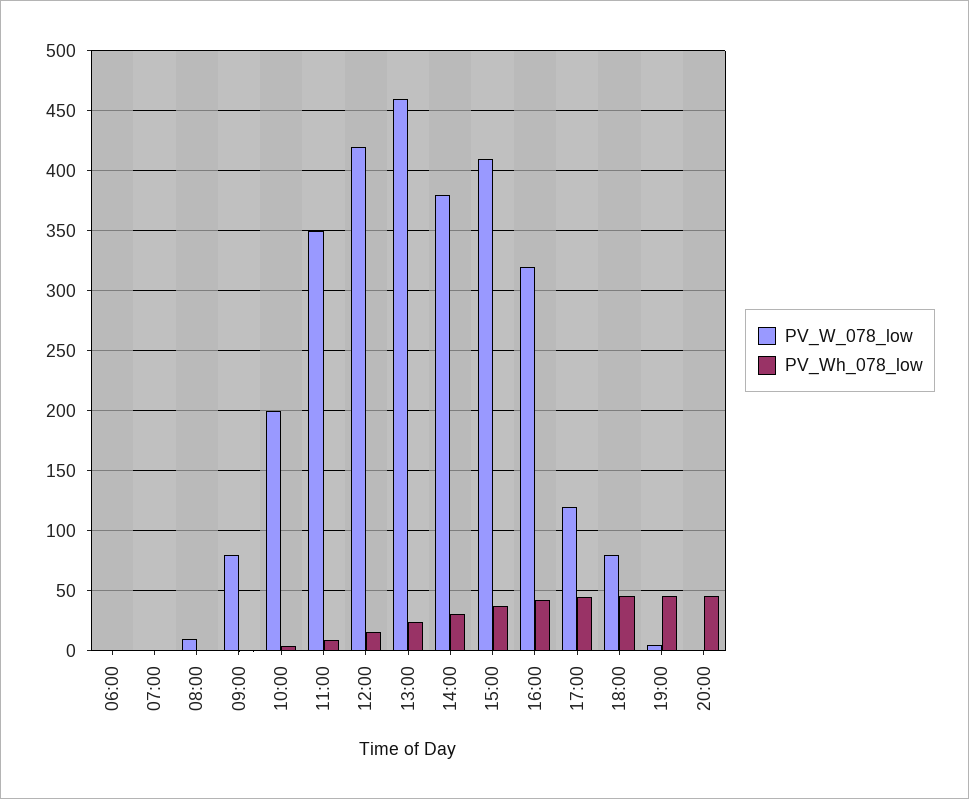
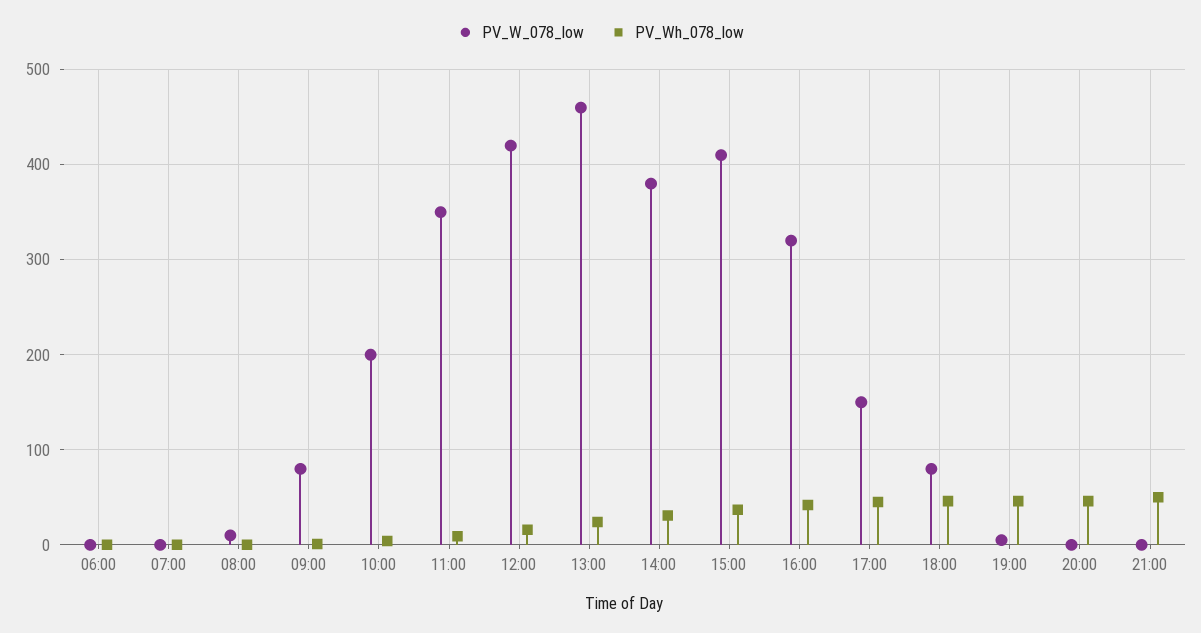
PV_W_078_low, 17:00: 120 -> 150
PV_W_078_low, 21:00: none -> 0
PV_Wh_078_low, 21:00: none -> 50

